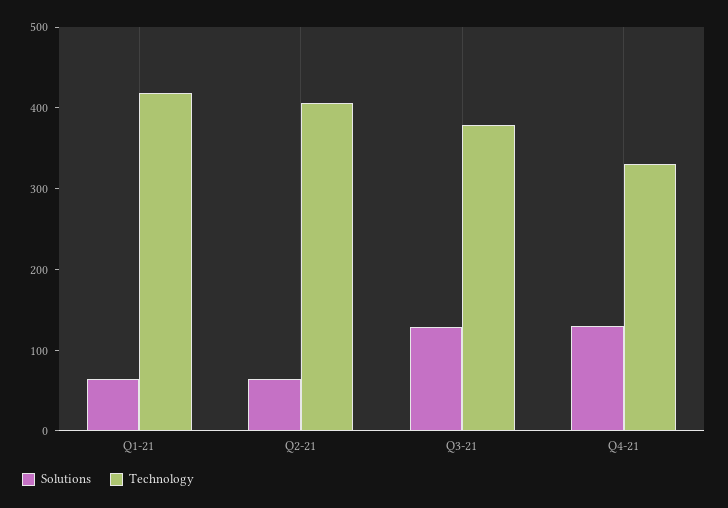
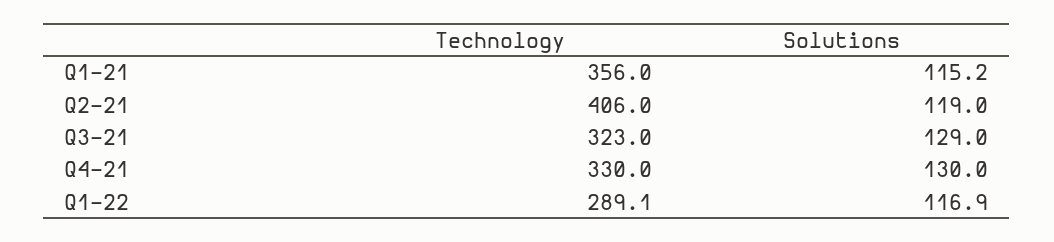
Solutions, Q1-21: 60 -> 115.2
Technology, Q1-21: 420 -> 356
Solutions, Q2-21: 60 -> 119
Technology, Q3-21: 380 -> 323
Technology, Q1-22: none -> 289.1
Solutions, Q1-22: none -> 116.9

